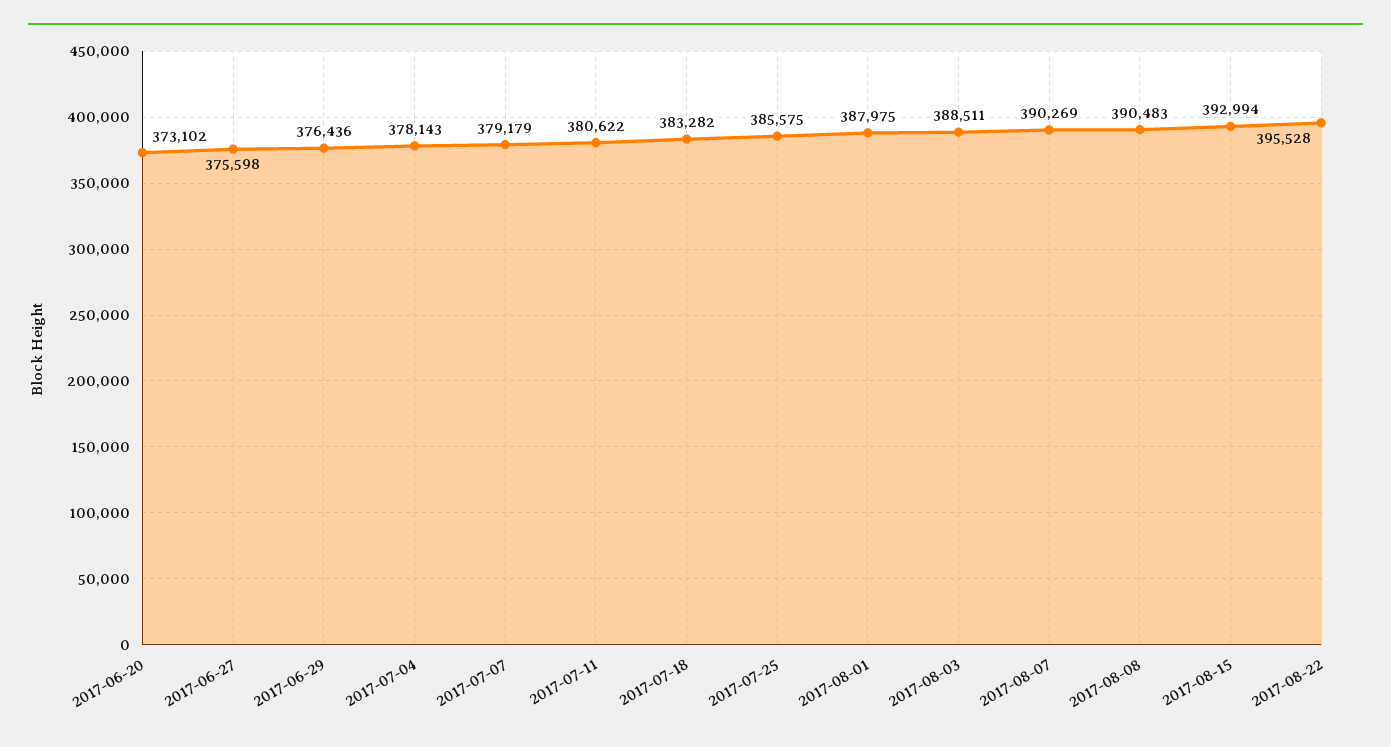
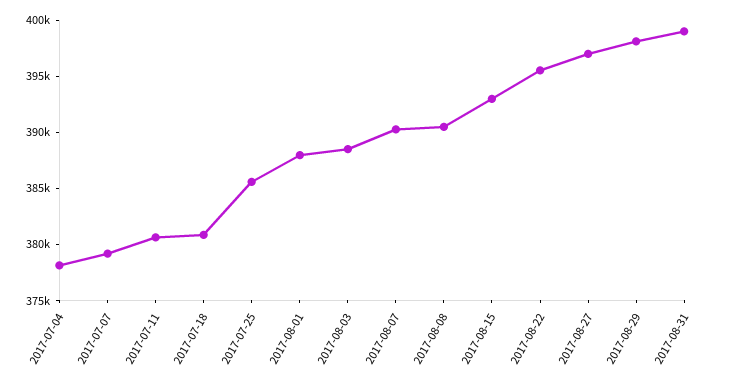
2017-06-20: 373102 -> none
2017-06-27: 375598 -> none
2017-06-29: 376436 -> none
2017-07-18: 383282 -> 381000
2017-08-27: none -> 397000
2017-08-29: none -> 398000
2017-08-31: none -> 399000

